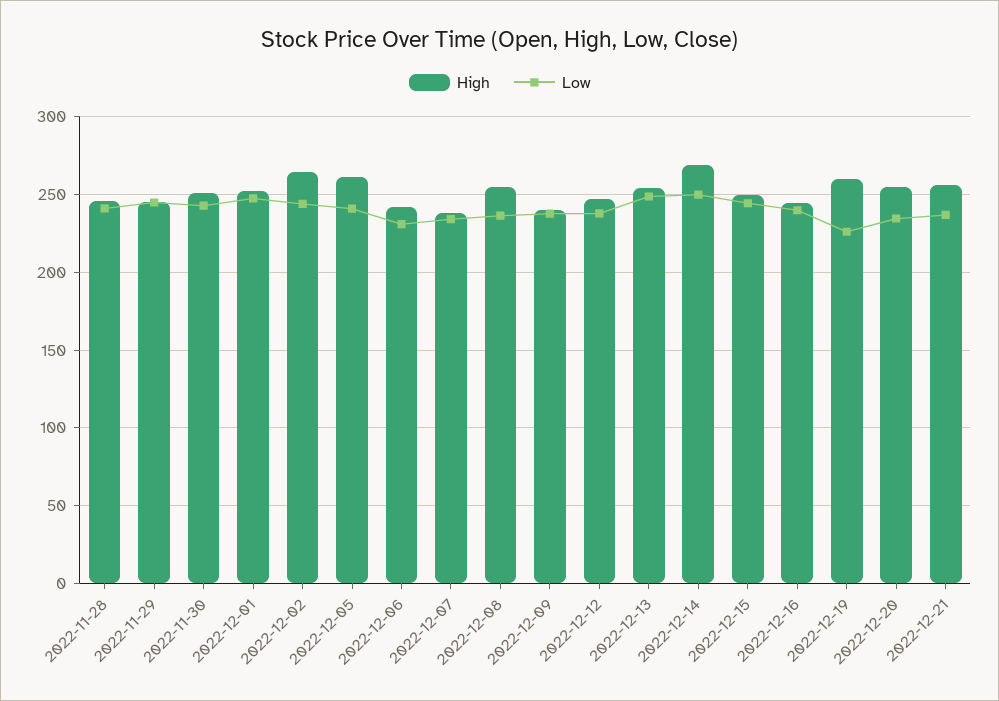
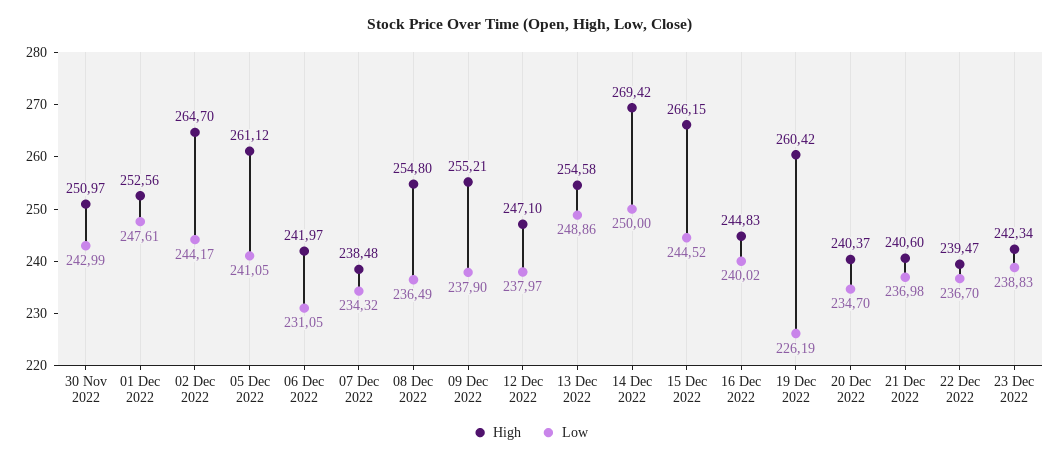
High, 2022-11-28: 245 -> none
Low, 2022-11-28: 240 -> none
High, 2022-11-29: 245 -> none
Low, 2022-11-29: 245 -> none
High, 2022-12-09: 240 -> 255.21
High, 2022-12-15: 250 -> 266.15
High, 2022-12-20: 255 -> 240.37
High, 2022-12-21: 255 -> 240.6
High, 22 Dec 2022: none -> 239.47
Low, 22 Dec 2022: none -> 236.7
High, 23 Dec 2022: none -> 242.34
Low, 23 Dec 2022: none -> 238.83

